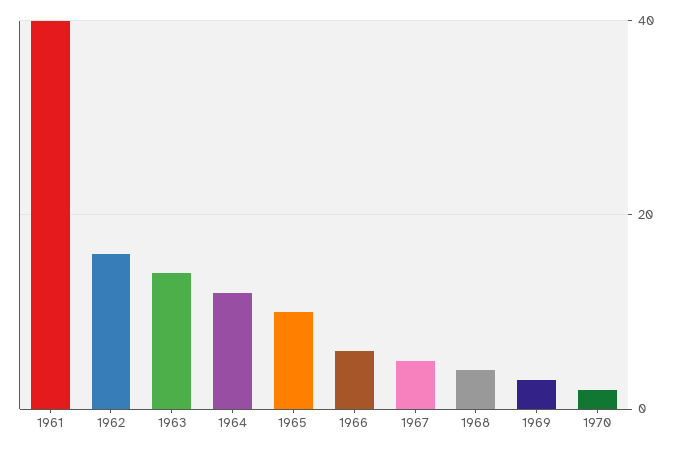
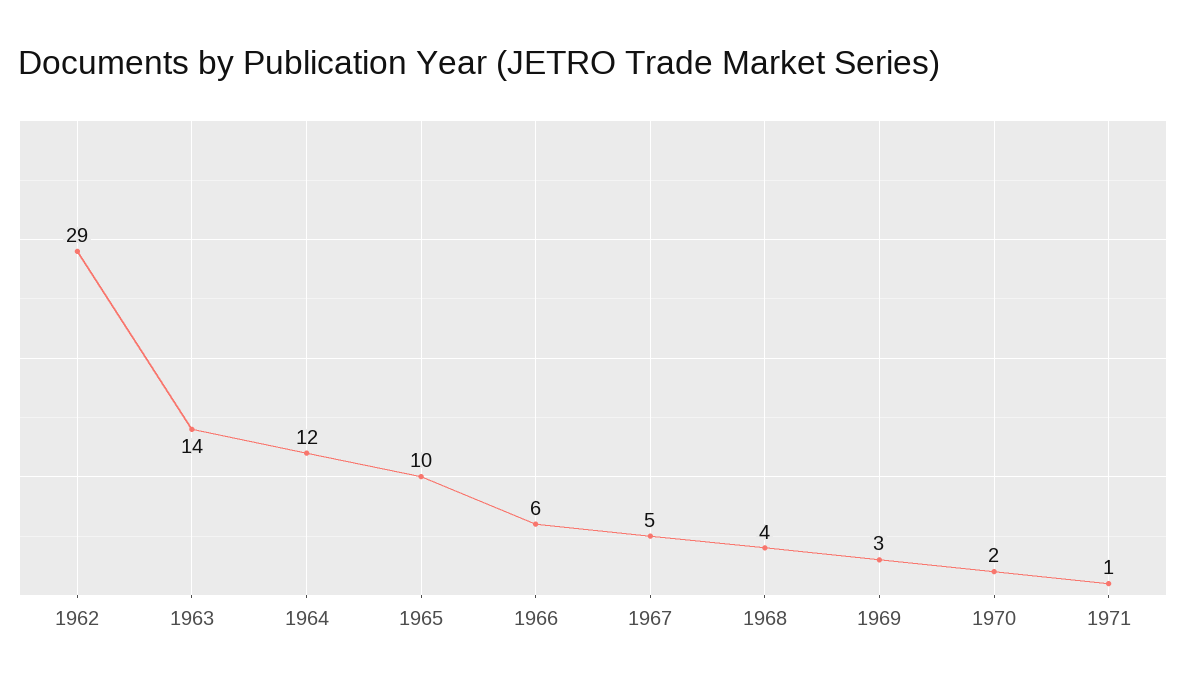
1961: 40 -> none
1962: 15 -> 29
1971: none -> 1

